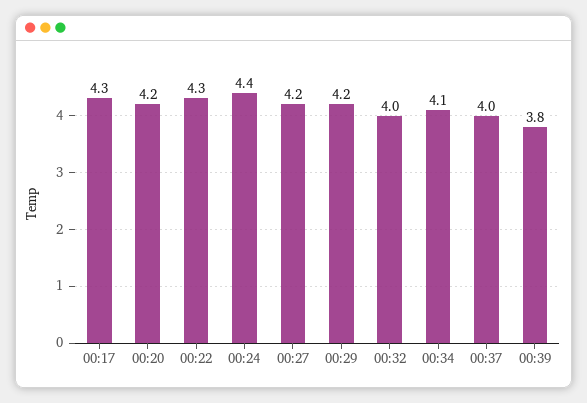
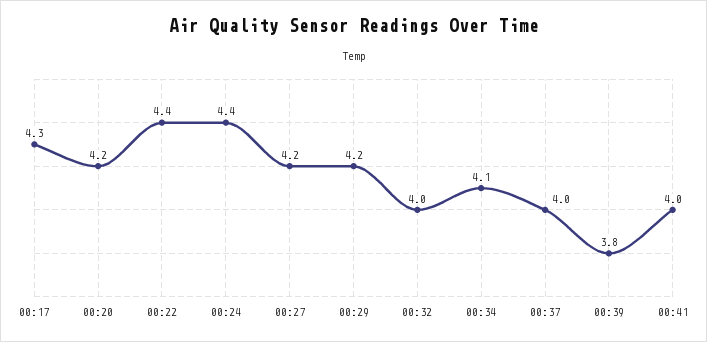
00:22: 4.3 -> 4.4
00:41: none -> 4

